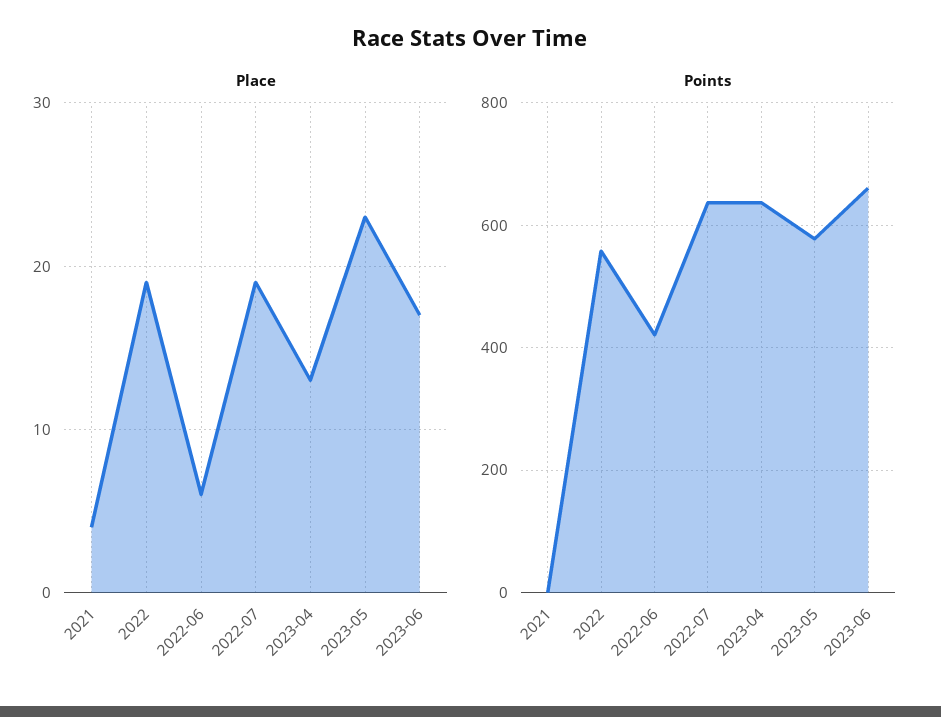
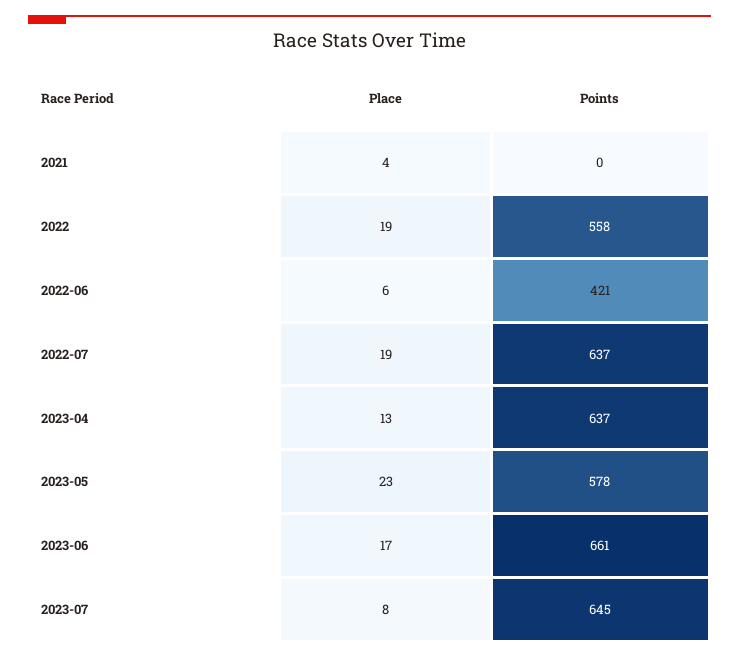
Place, 2023-07: none -> 8
Points, 2023-07: none -> 645

